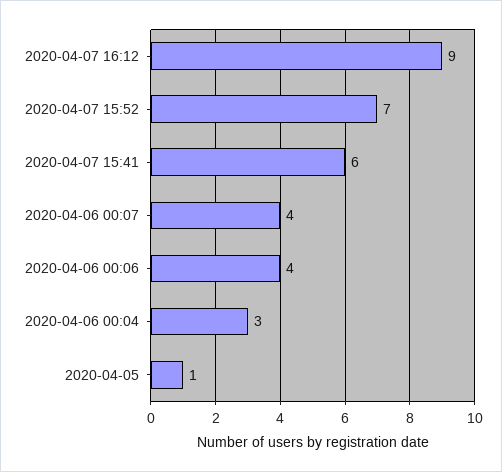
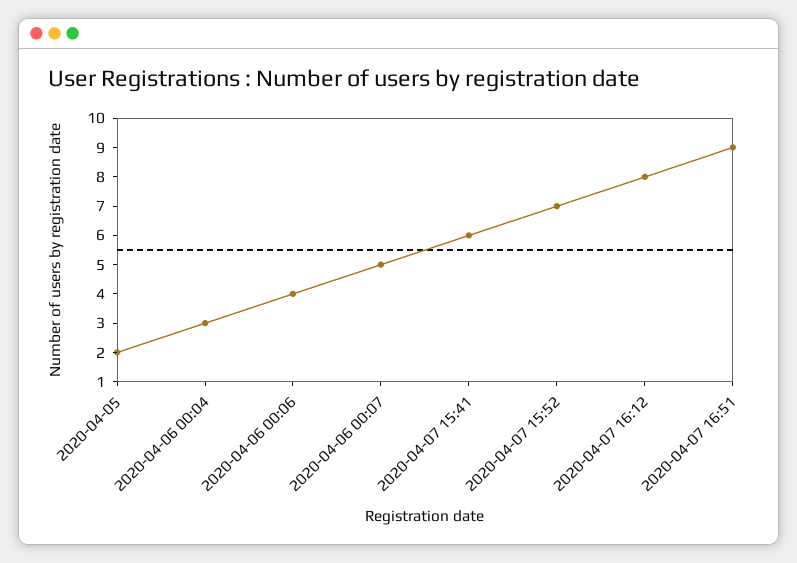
2020-04-07 16:12: 9 -> 8
2020-04-06 00:07: 4 -> 5
2020-04-05: 1 -> 2
2020-04-07 16:51: none -> 9

